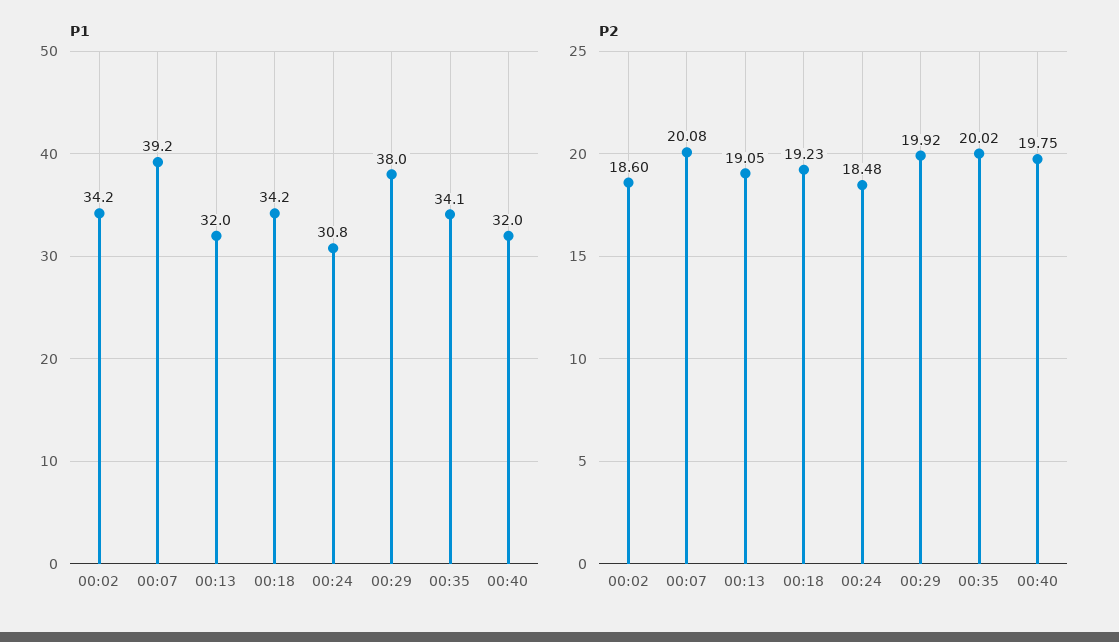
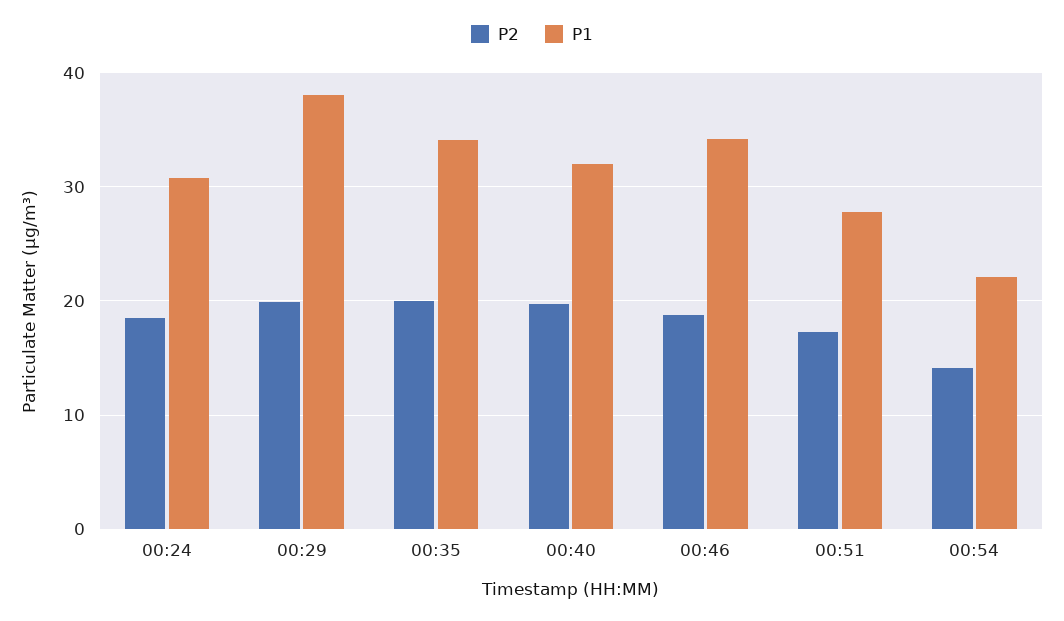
P1, 00:02: 34.2 -> none
P1, 00:07: 39.2 -> none
P1, 00:13: 32 -> none
P1, 00:18: 34.2 -> none
P2, 00:02: 18.6 -> none
P2, 00:07: 20.08 -> none
P2, 00:13: 19.05 -> none
P2, 00:18: 19.23 -> none
P2, 00:46: none -> 19
P1, 00:46: none -> 34
P2, 00:51: none -> 17
P1, 00:51: none -> 28
P2, 00:54: none -> 14
P1, 00:54: none -> 22

